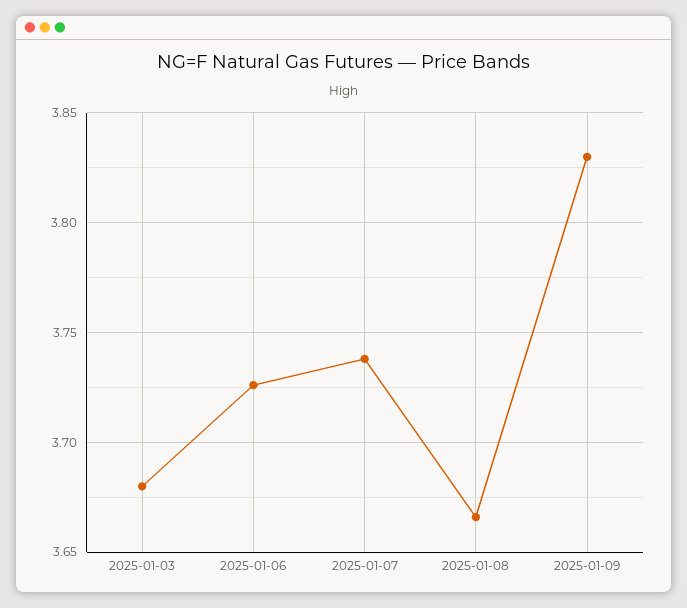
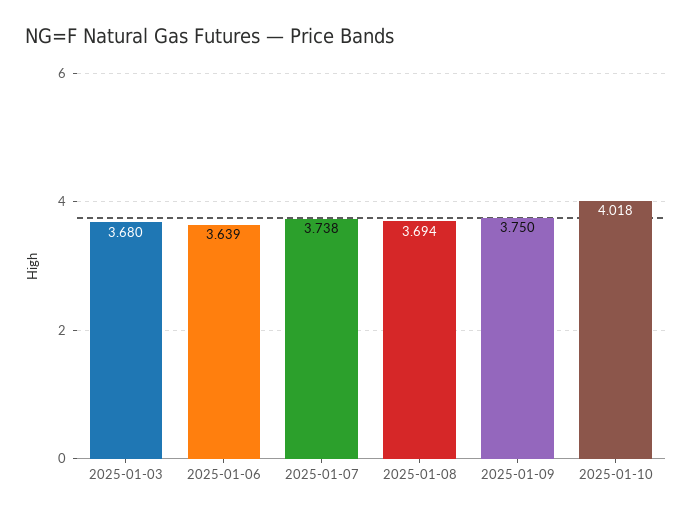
2025-01-06: 3.725 -> 3.639
2025-01-08: 3.665 -> 3.694
2025-01-09: 3.83 -> 3.75
2025-01-10: none -> 4.018

